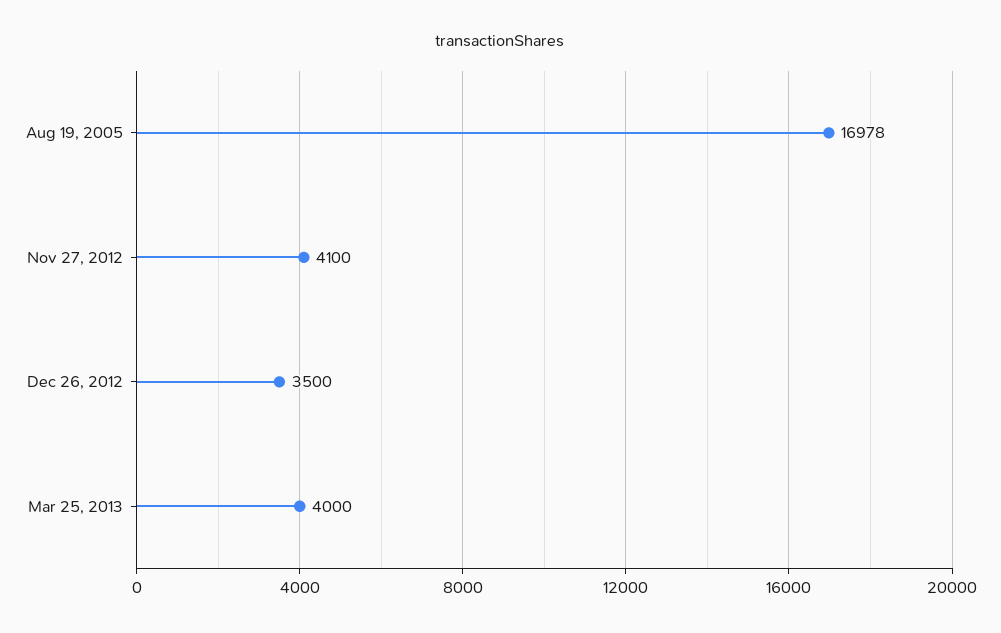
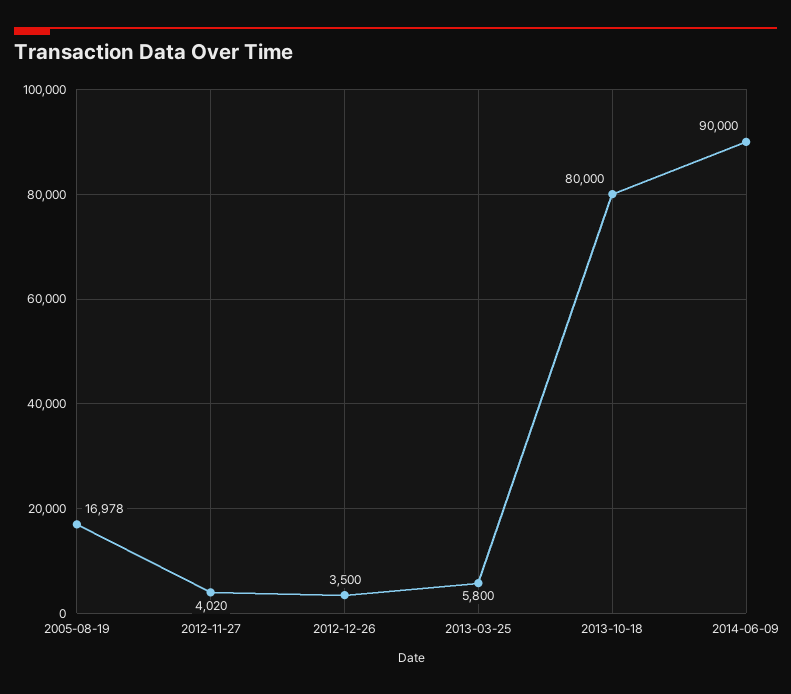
Nov 27, 2012: 4100 -> 4020
Mar 25, 2013: 4000 -> 5800
2013-10-18: none -> 80000
2014-06-09: none -> 90000

